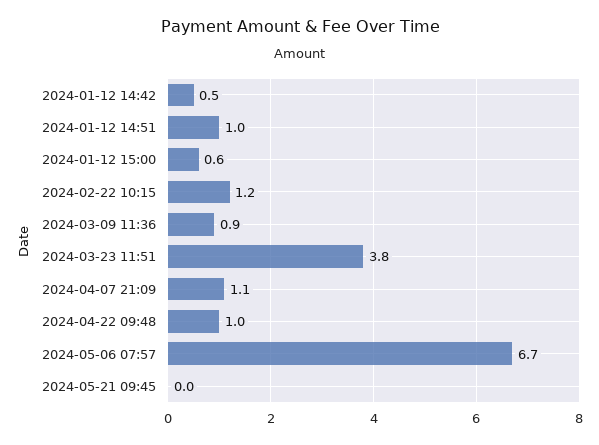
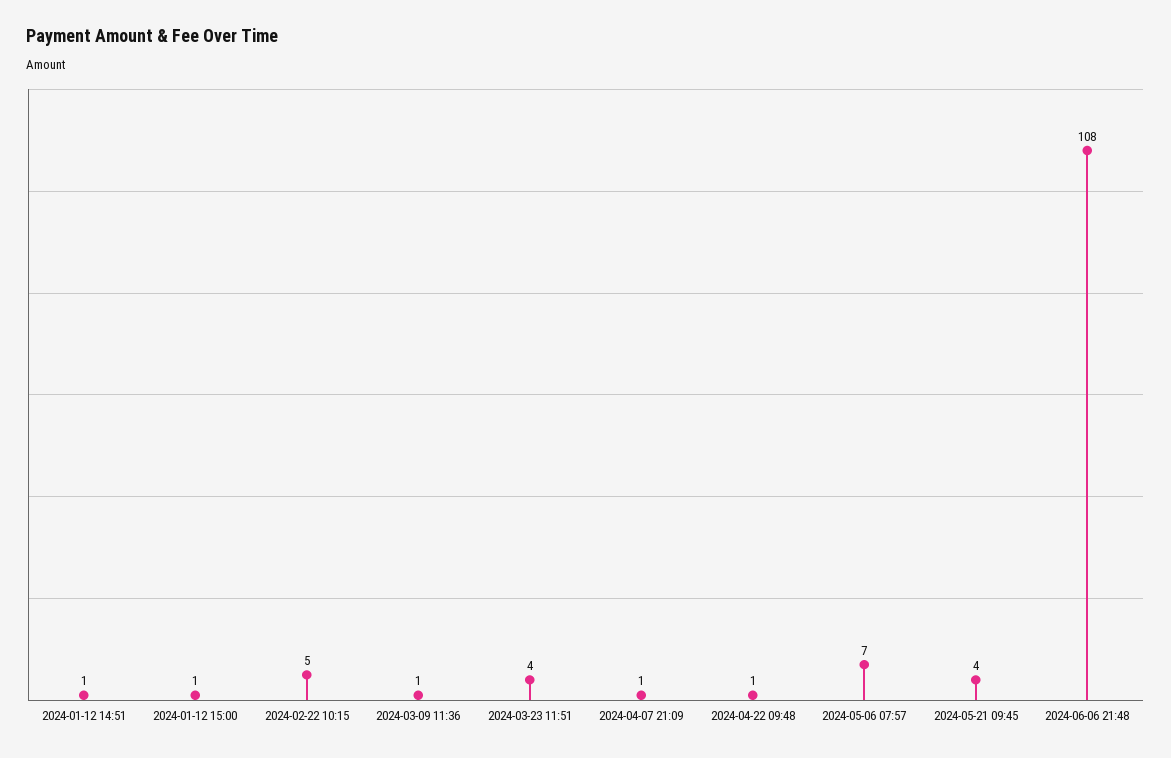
2024-01-12 14:42: 0.5 -> none
2024-02-22 10:15: 1.2 -> 5
2024-05-21 09:45: 0 -> 4
2024-06-06 21:48: none -> 108

